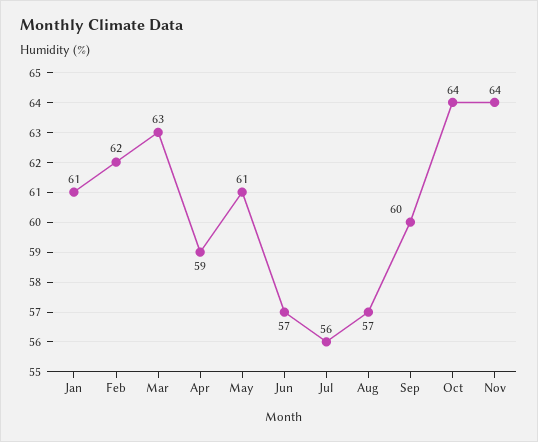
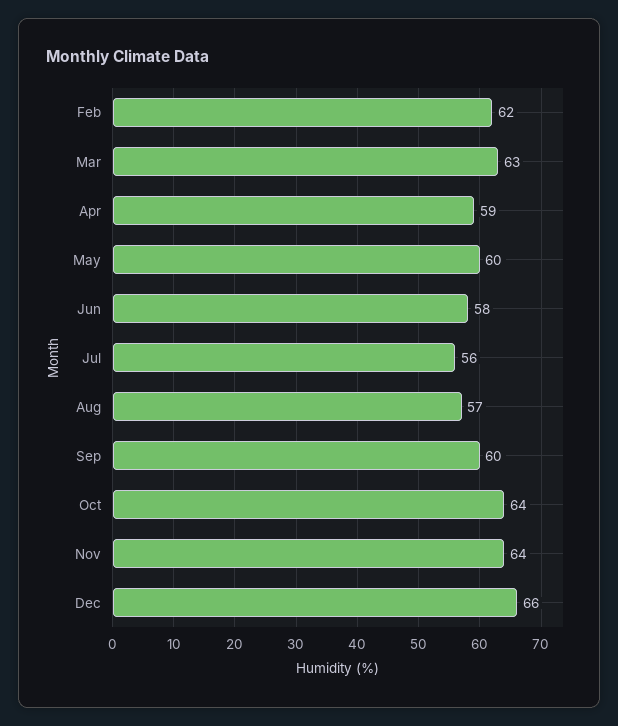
Jan: 61 -> none
May: 61 -> 60
Jun: 57 -> 58
Dec: none -> 66

